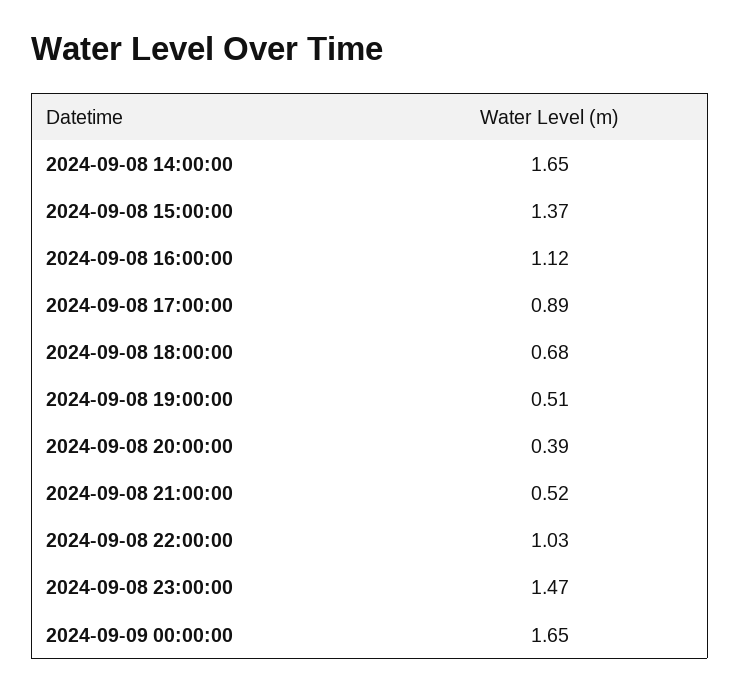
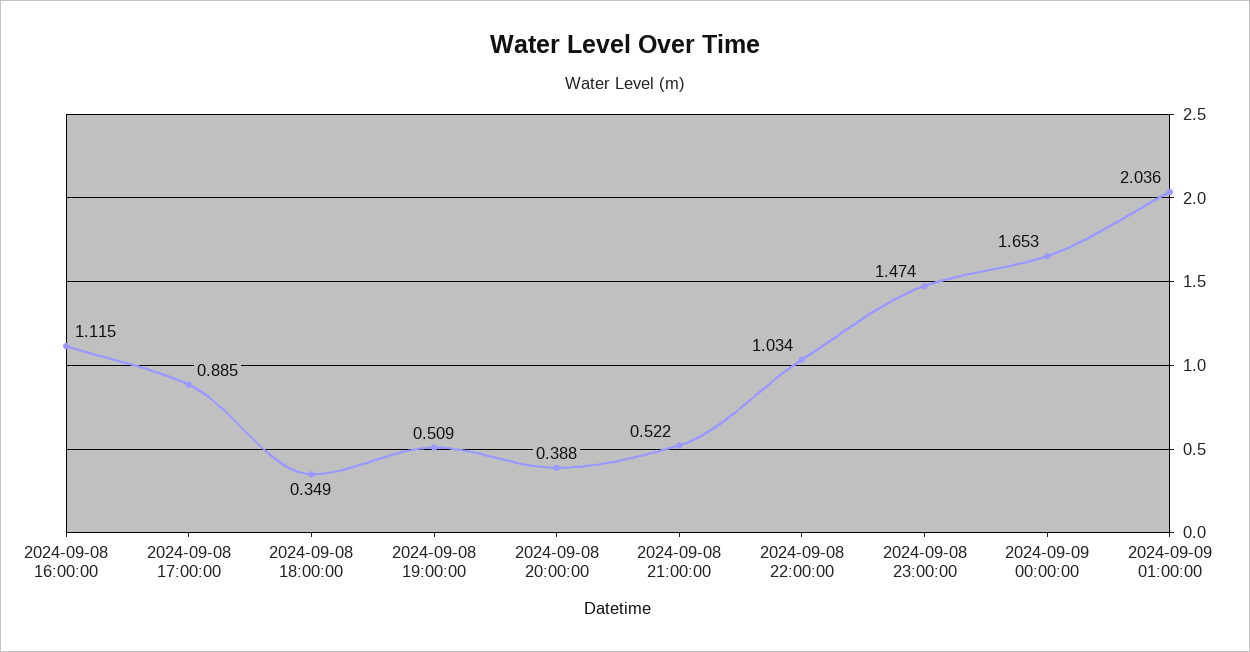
2024-09-08 14:00:00: 1.65 -> none
2024-09-08 15:00:00: 1.37 -> none
2024-09-08 18:00:00: 0.68 -> 0.349
2024-09-09 01:00:00: none -> 2.036

